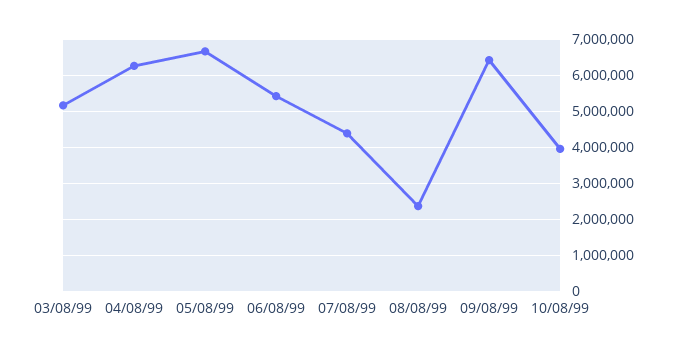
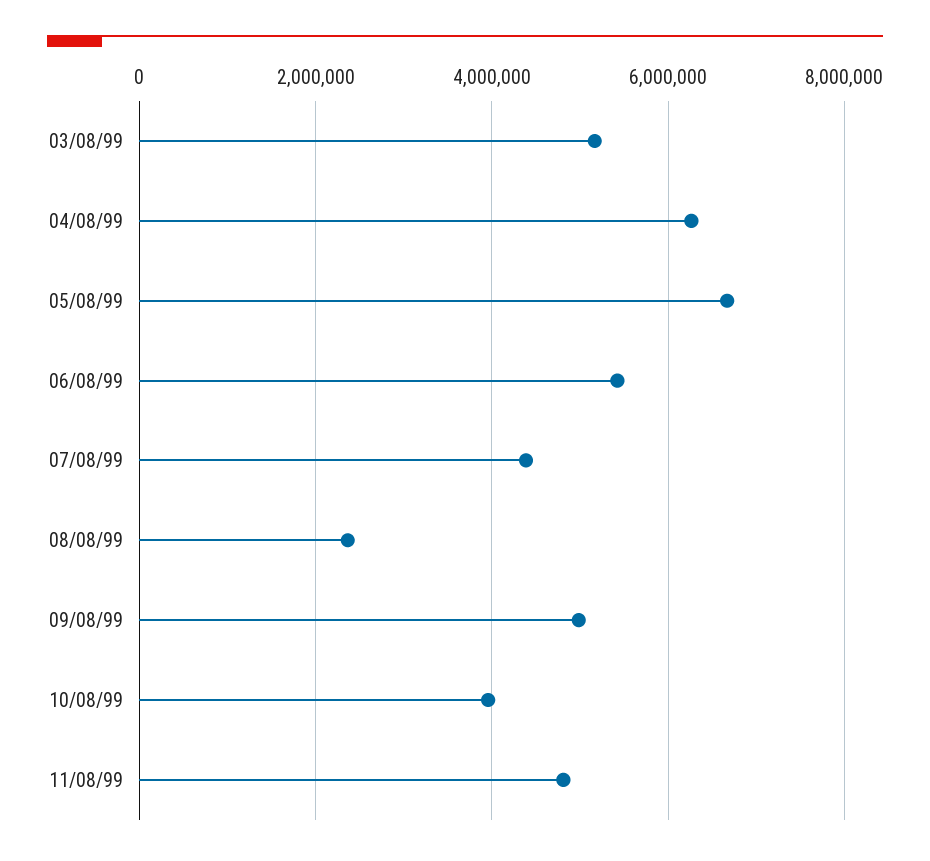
09/08/99: 6400000 -> 5000000
11/08/99: none -> 4800000

